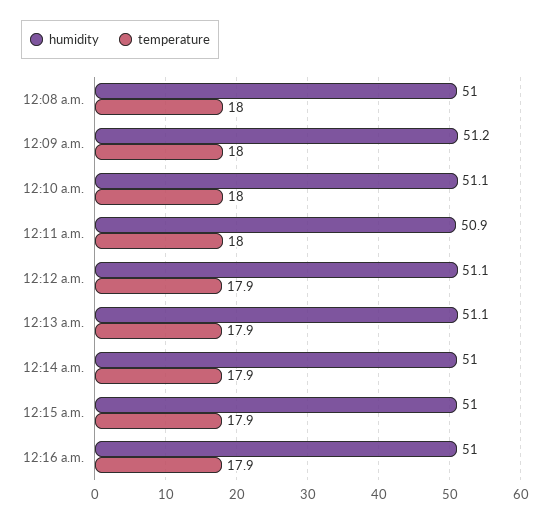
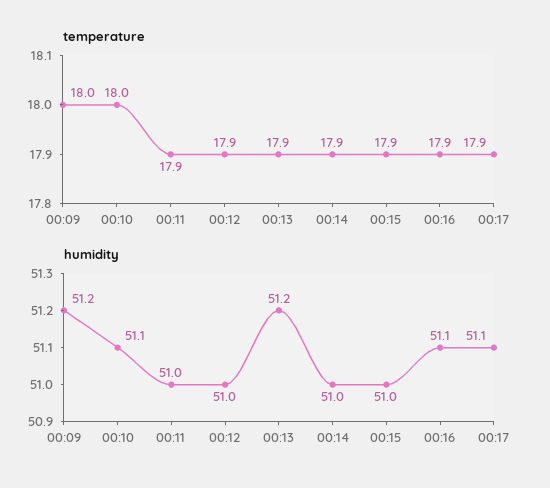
humidity, 12:08 a.m.: 51 -> none
temperature, 12:08 a.m.: 18 -> none
humidity, 12:11 a.m.: 50.9 -> 51
temperature, 12:11 a.m.: 18 -> 17.9
humidity, 12:12 a.m.: 51.1 -> 51
humidity, 12:13 a.m.: 51.1 -> 51.2
humidity, 12:16 a.m.: 51 -> 51.1
temperature, 00:17: none -> 17.9
humidity, 00:17: none -> 51.1

